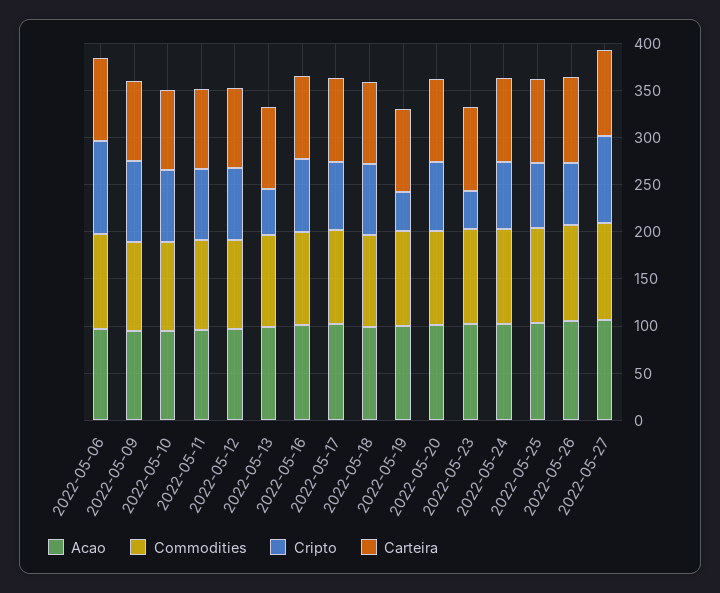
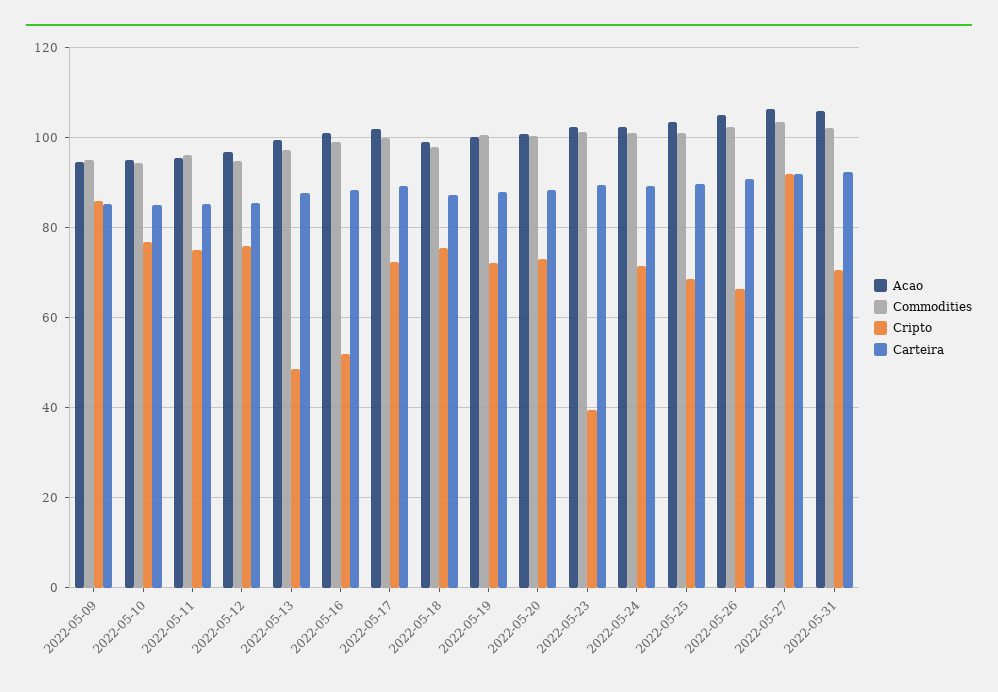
Acao, 2022-05-06: 100 -> none
Commodities, 2022-05-06: 100 -> none
Cripto, 2022-05-06: 100 -> none
Carteira, 2022-05-06: 90 -> none
Cripto, 2022-05-16: 80 -> 52
Cripto, 2022-05-19: 40 -> 72
Acao, 2022-05-31: none -> 106
Commodities, 2022-05-31: none -> 102
Cripto, 2022-05-31: none -> 70
Carteira, 2022-05-31: none -> 92

